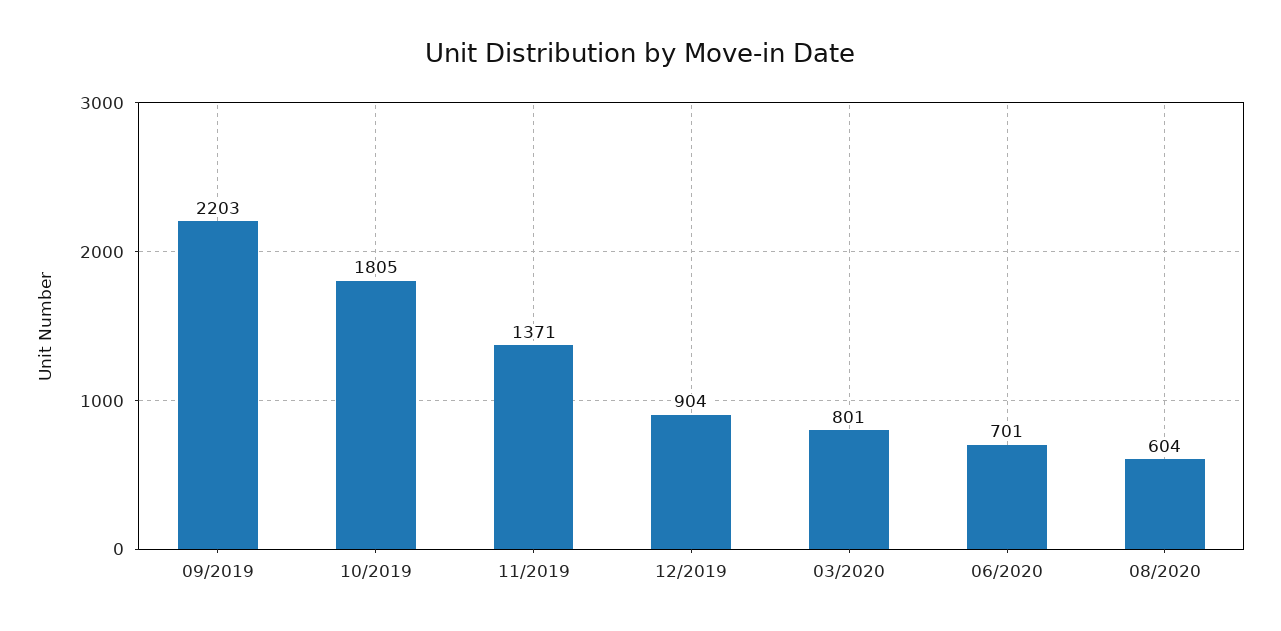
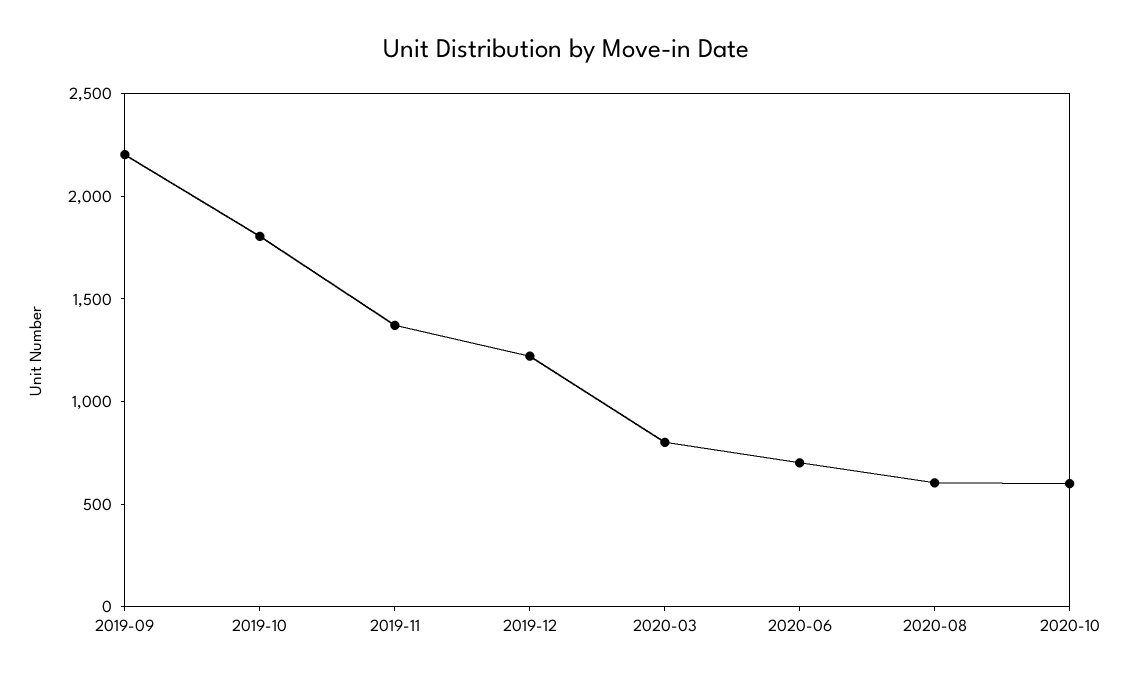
12/2019: 904 -> 1200
2020-10: none -> 600

